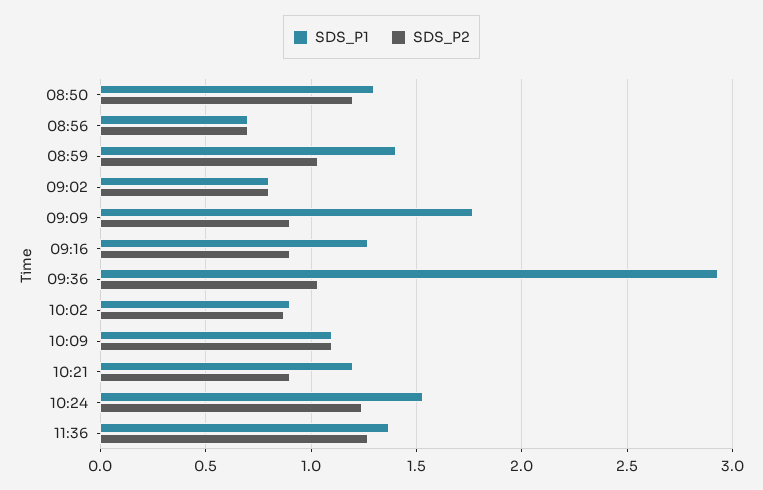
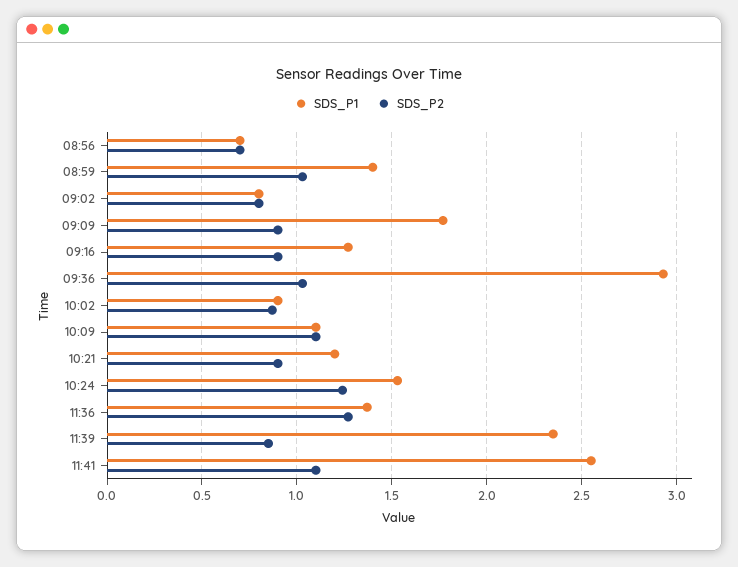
SDS_P1, 08:50: 1.3 -> none
SDS_P2, 08:50: 1.2 -> none
SDS_P1, 11:39: none -> 2.35
SDS_P2, 11:39: none -> 0.85
SDS_P1, 11:41: none -> 2.55
SDS_P2, 11:41: none -> 1.1

